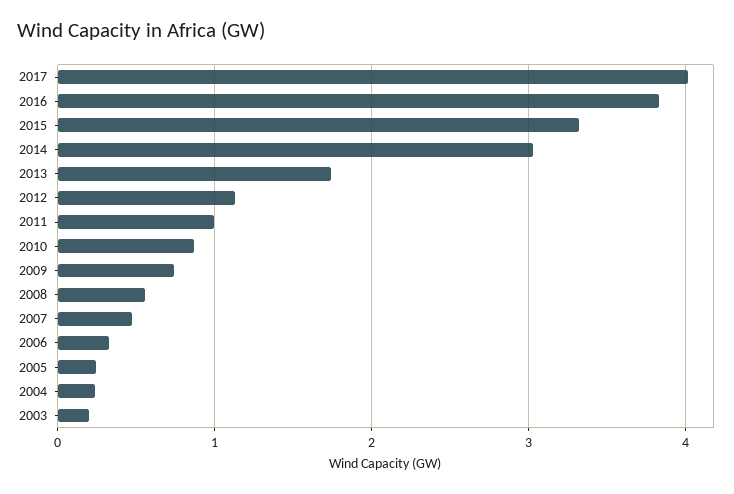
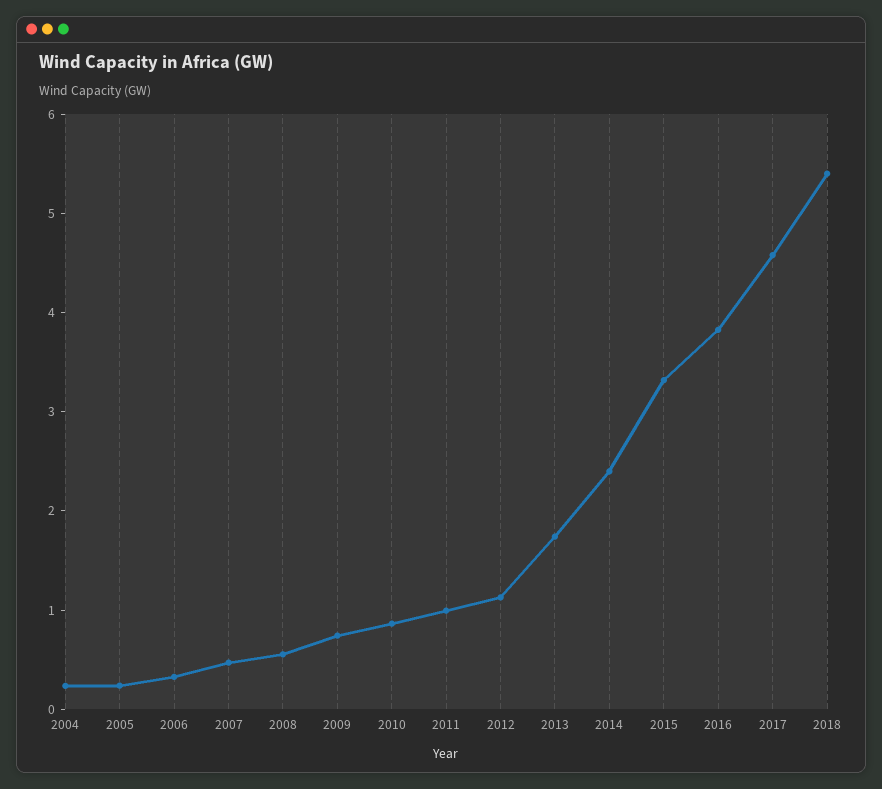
2017: 4 -> 4.6
2014: 3 -> 2.4
2003: 0.2 -> none
2018: none -> 5.4

